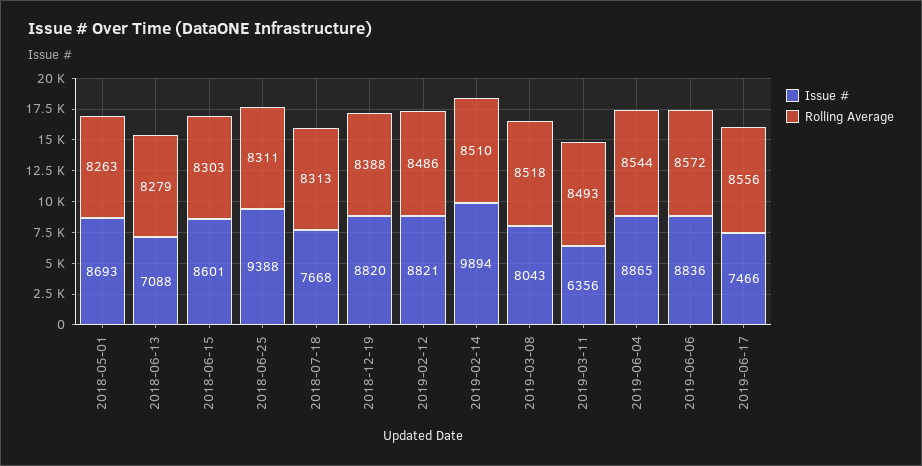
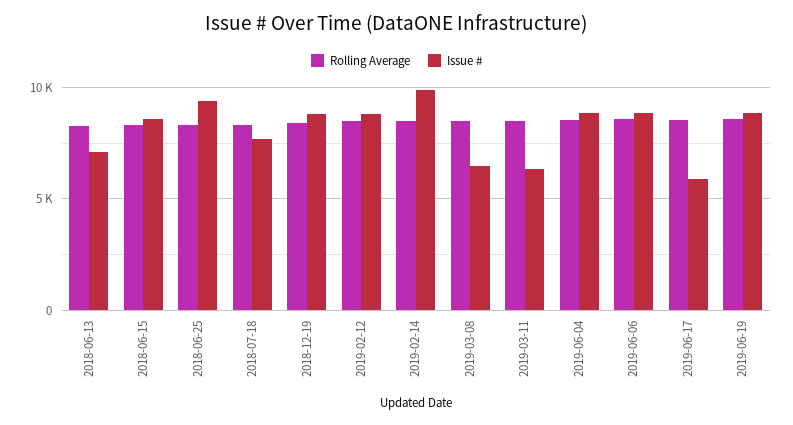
Issue #, 2018-05-01: 8693 -> none
Rolling Average, 2018-05-01: 8263 -> none
Issue #, 2019-03-08: 8043 -> 6500
Issue #, 2019-06-17: 7466 -> 6000
Rolling Average, 2019-06-19: none -> 8500
Issue #, 2019-06-19: none -> 9000

